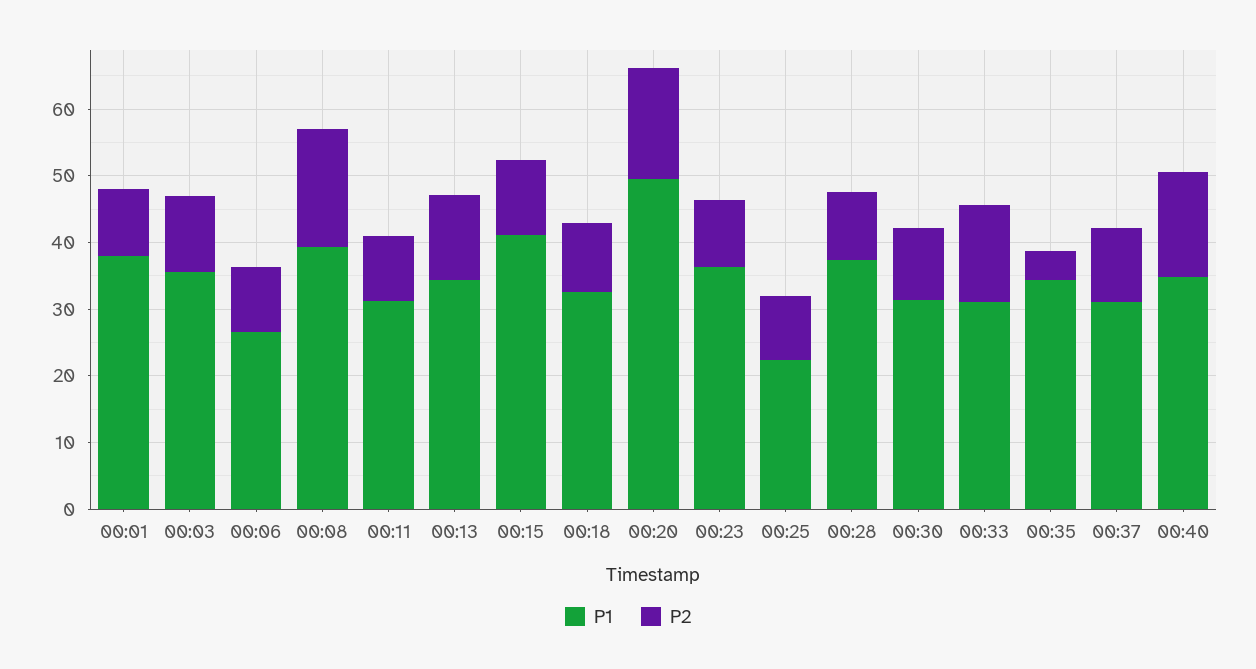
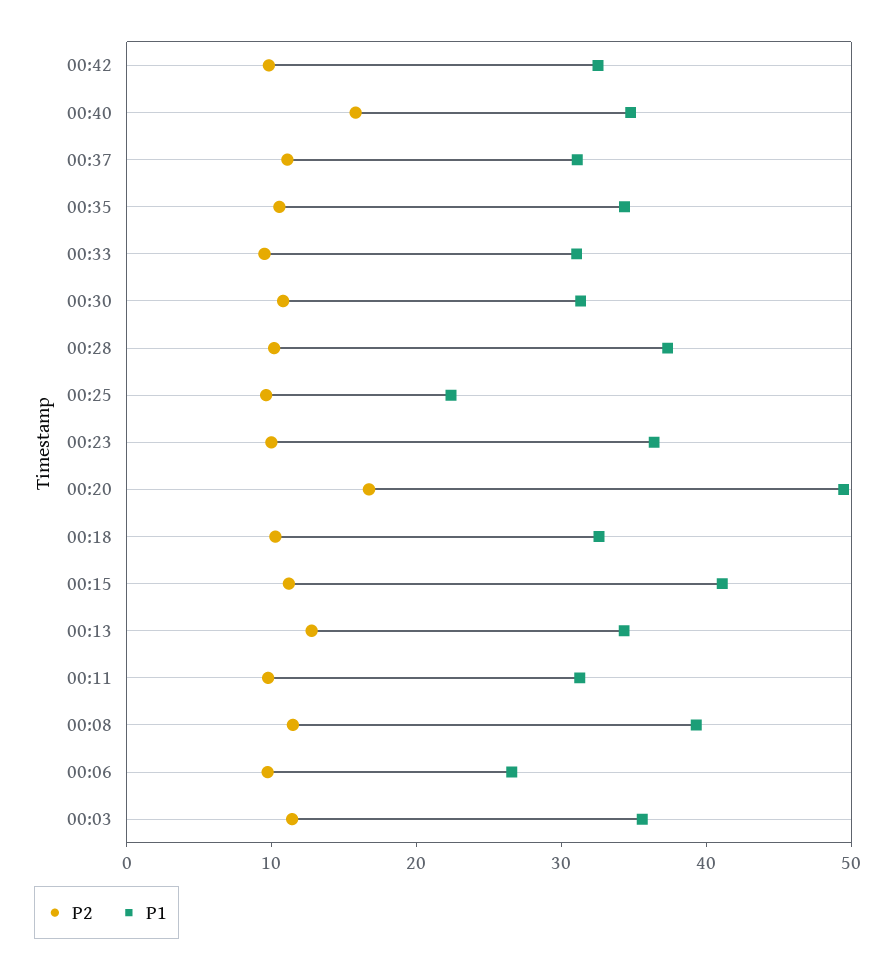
P1, 00:01: 38 -> none
P2, 00:01: 10 -> none
P2, 00:08: 18 -> 12
P2, 00:33: 14 -> 10
P2, 00:35: 4 -> 10
P2, 00:42: none -> 10
P1, 00:42: none -> 32

